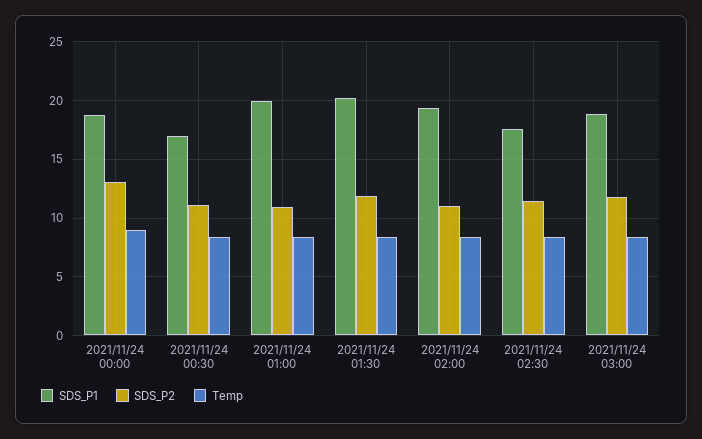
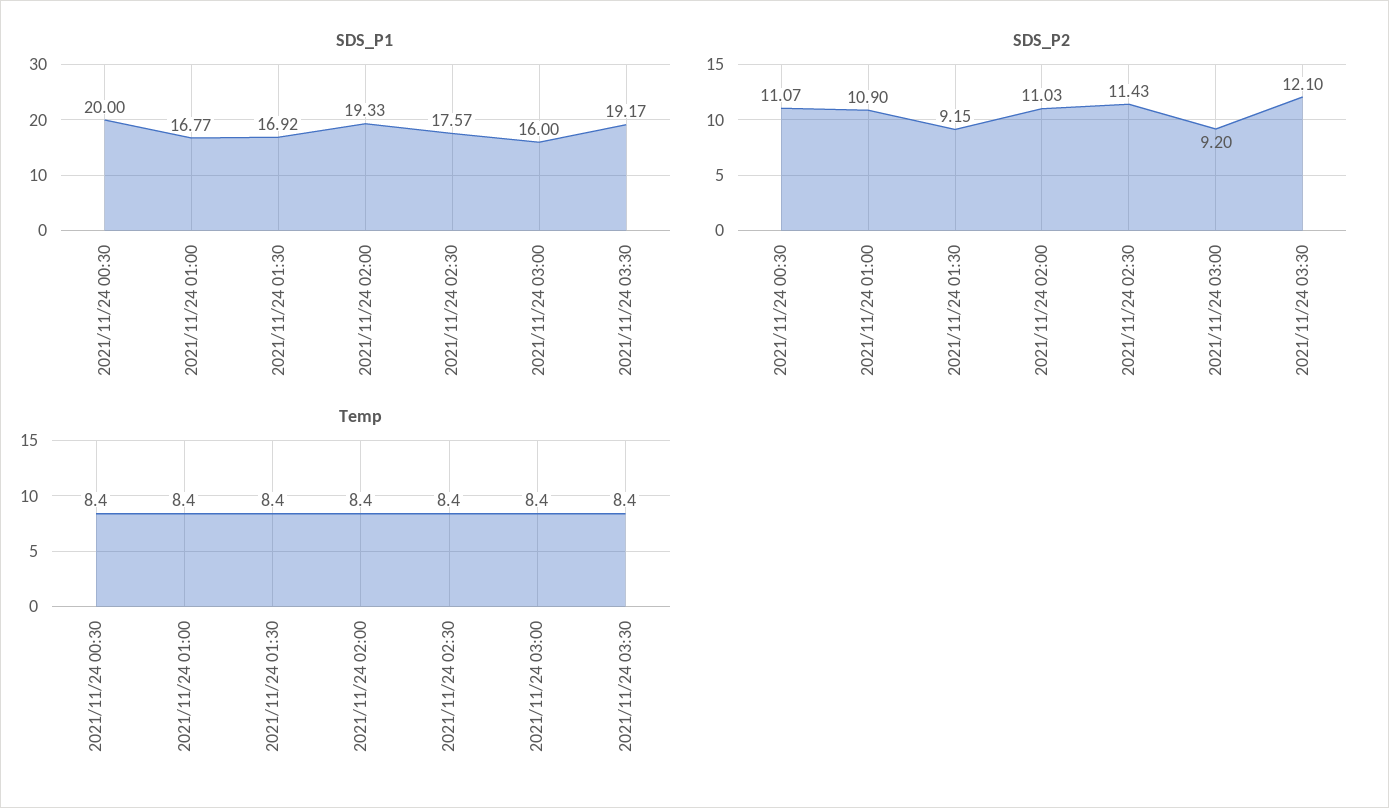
SDS_P1, 2021/11/24 00:00: 19 -> none
SDS_P2, 2021/11/24 00:00: 13 -> none
Temp, 2021/11/24 00:00: 9 -> none
SDS_P1, 2021/11/24 00:30: 17 -> 20
SDS_P1, 2021/11/24 01:00: 20 -> 16.77
SDS_P1, 2021/11/24 01:30: 20 -> 16.92
SDS_P2, 2021/11/24 01:30: 12 -> 9.15
SDS_P1, 2021/11/24 03:00: 19 -> 16
SDS_P2, 2021/11/24 03:00: 12 -> 9.2
SDS_P1, 2021/11/24 03:30: none -> 19.17
SDS_P2, 2021/11/24 03:30: none -> 12.1
Temp, 2021/11/24 03:30: none -> 8.4

